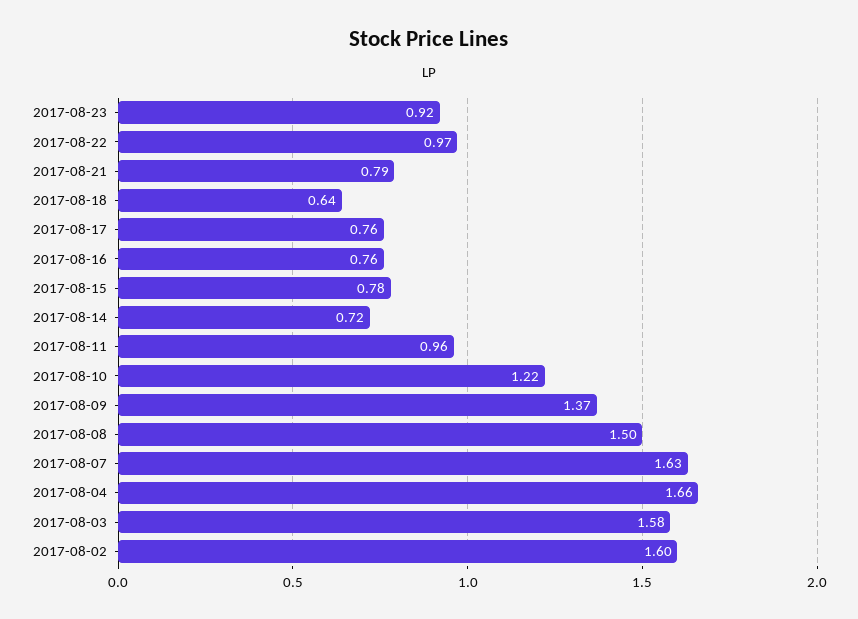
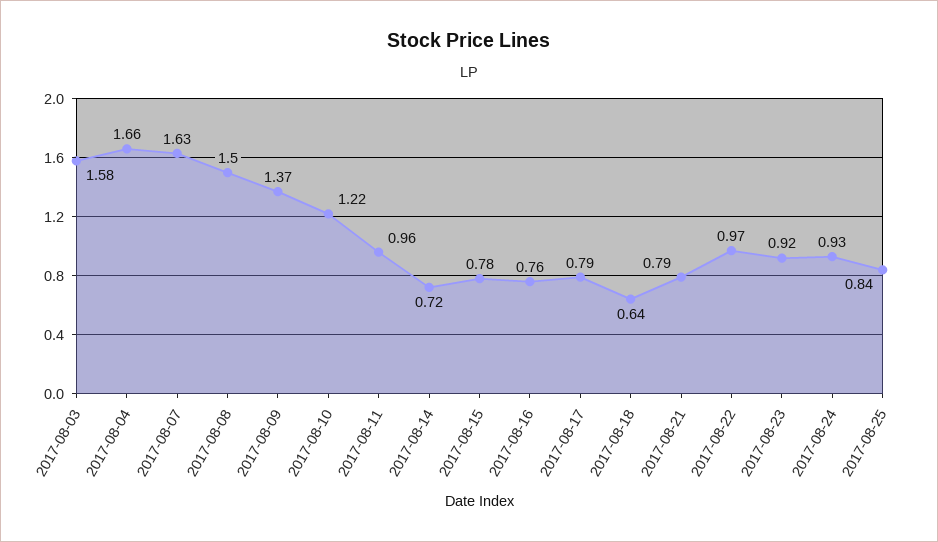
2017-08-17: 0.76 -> 0.79
2017-08-02: 1.6 -> none
2017-08-24: none -> 0.93
2017-08-25: none -> 0.84

